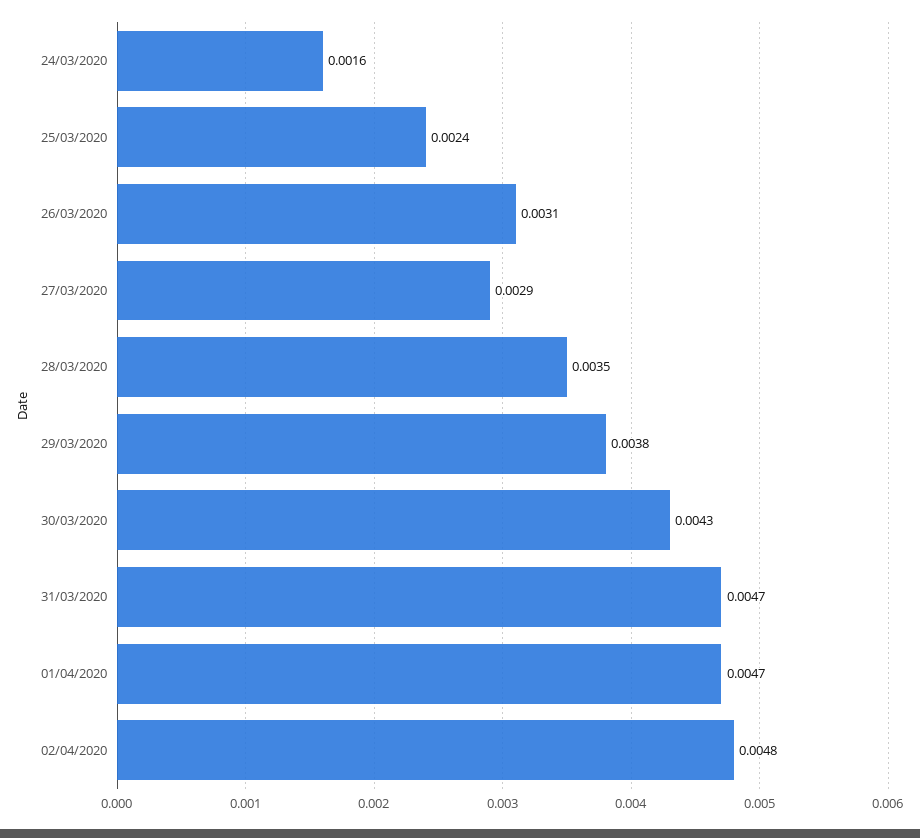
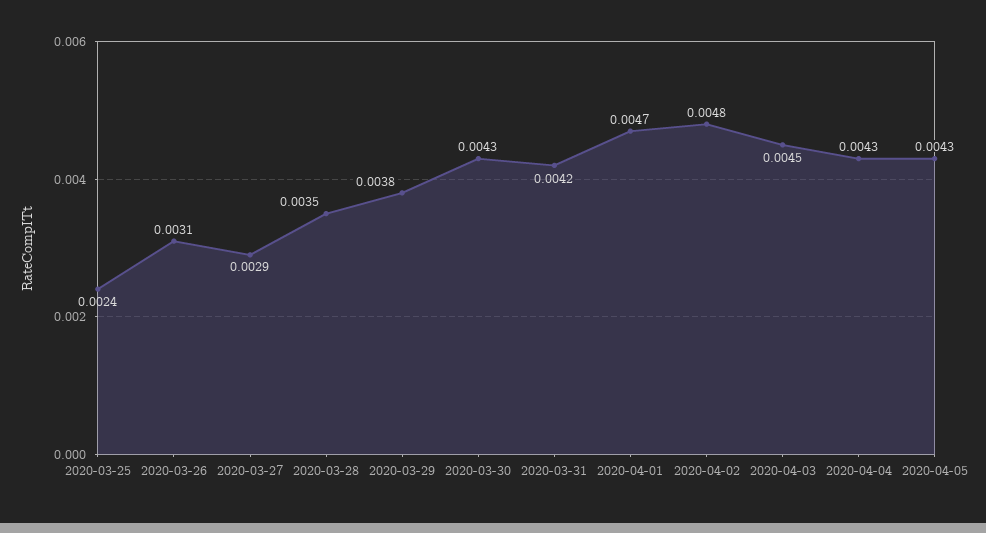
24/03/2020: 0.0016 -> none
31/03/2020: 0.0047 -> 0.0042
2020-04-03: none -> 0.0045
2020-04-04: none -> 0.0043
2020-04-05: none -> 0.0043

